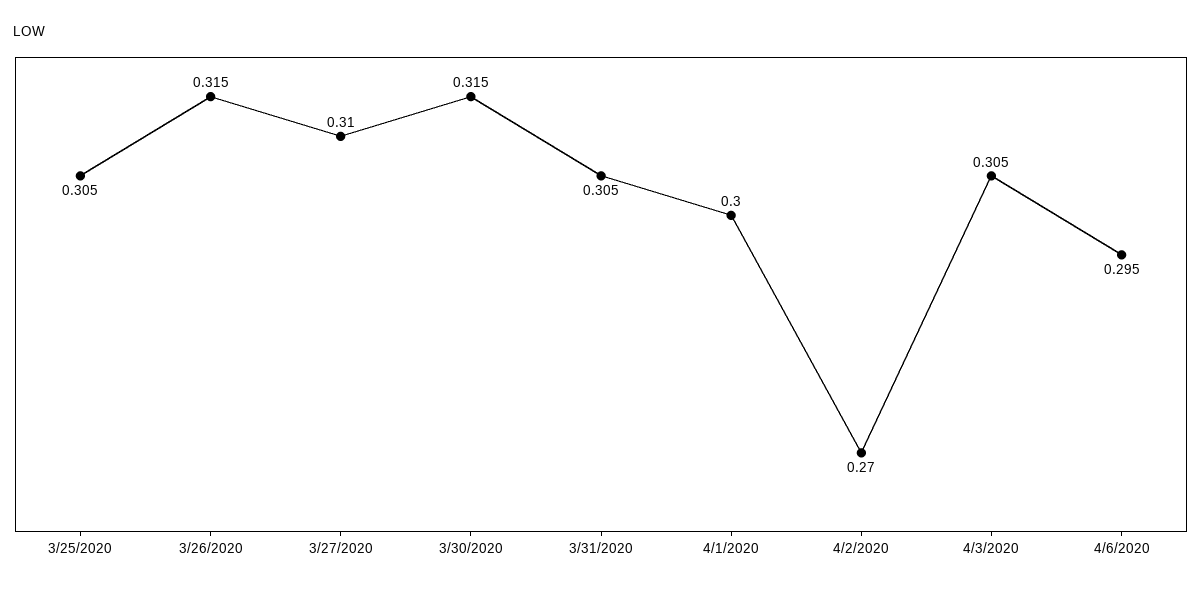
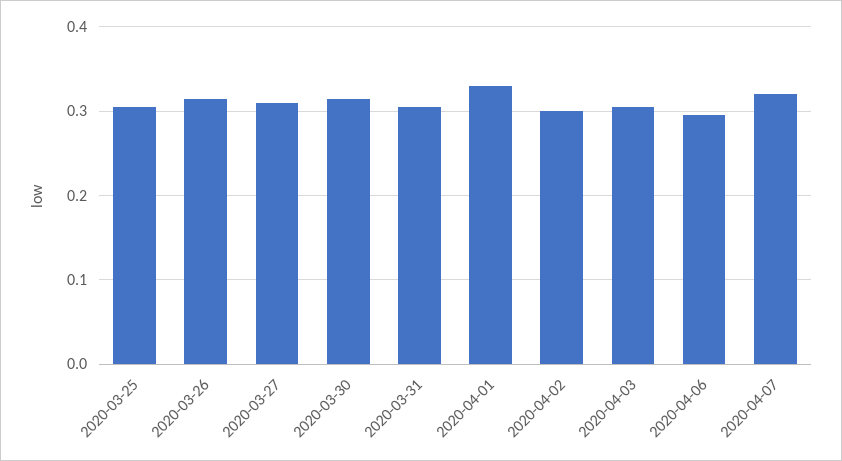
4/1/2020: 0.3 -> 0.33
4/2/2020: 0.27 -> 0.3
2020-04-07: none -> 0.32

